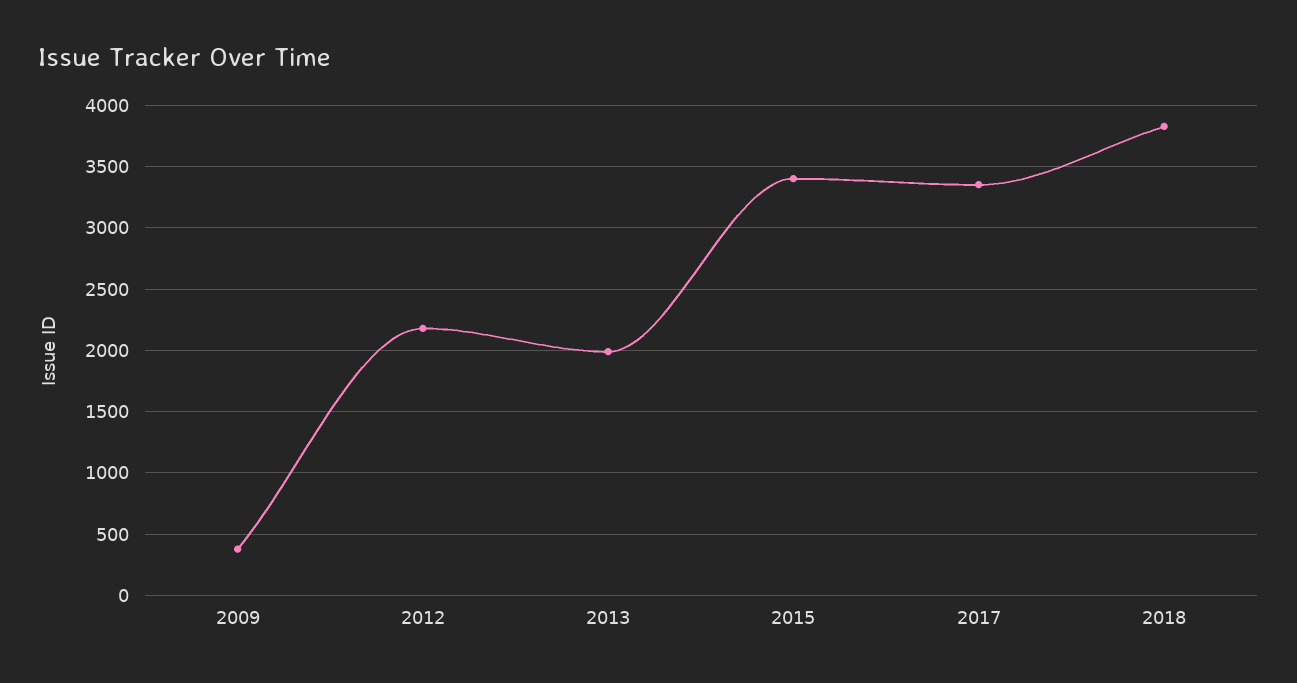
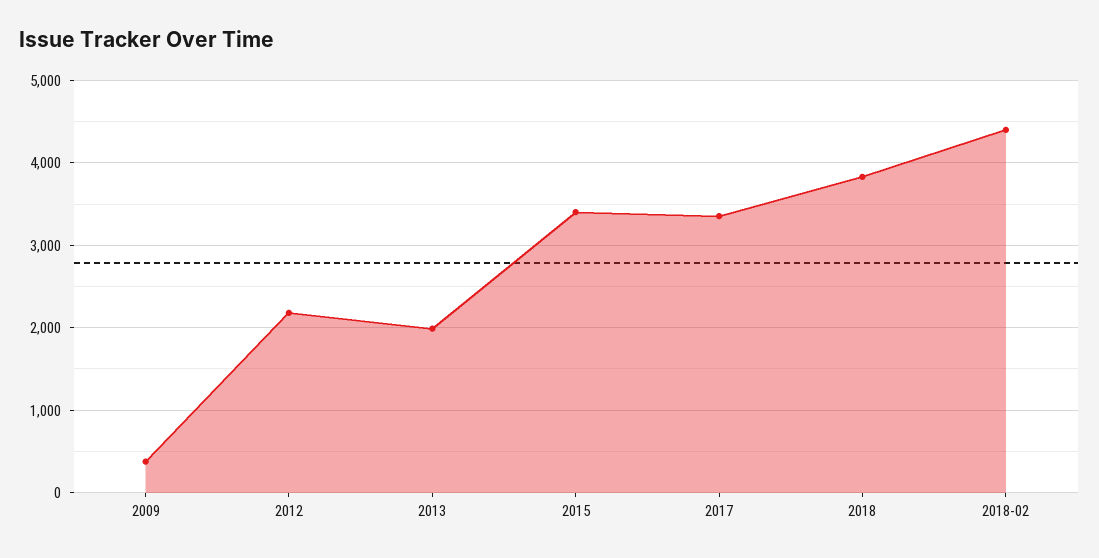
2018-02: none -> 4400

